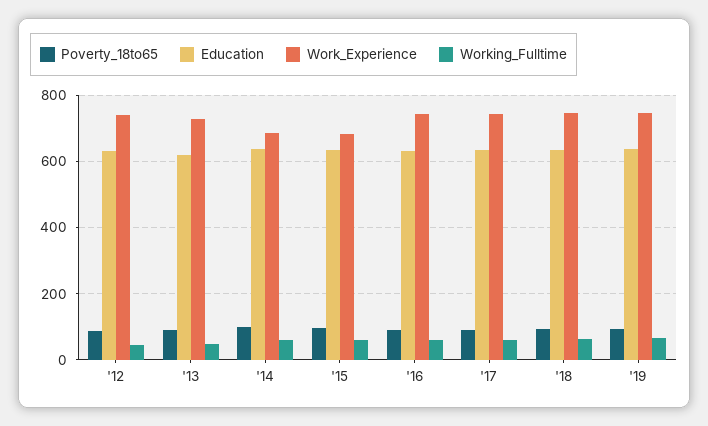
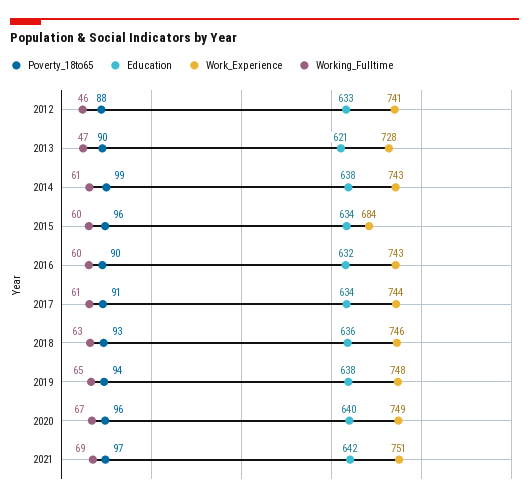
Work_Experience, '14: 680 -> 743
Poverty_18to65, 2020: none -> 96
Education, 2020: none -> 640
Work_Experience, 2020: none -> 749
Working_Fulltime, 2020: none -> 67
Poverty_18to65, 2021: none -> 97
Education, 2021: none -> 642
Work_Experience, 2021: none -> 751
Working_Fulltime, 2021: none -> 69

